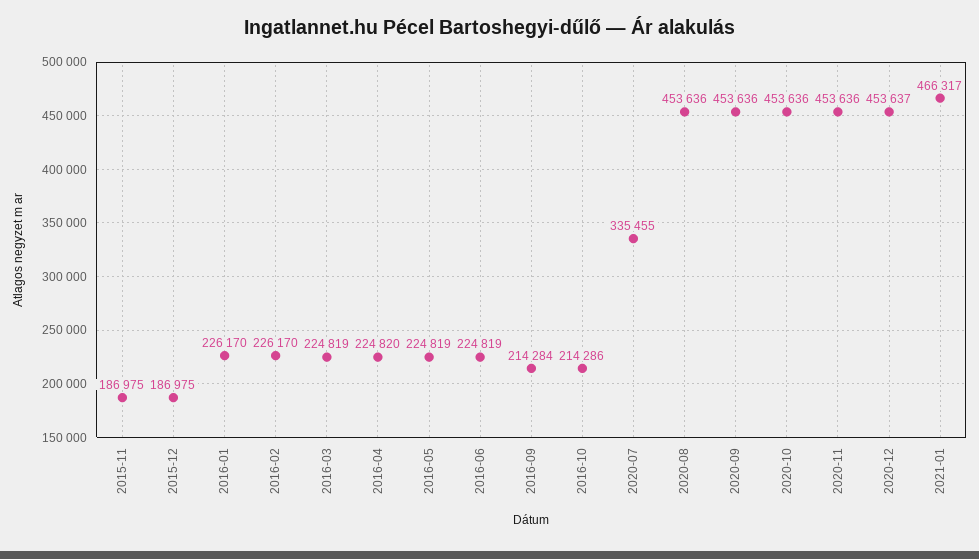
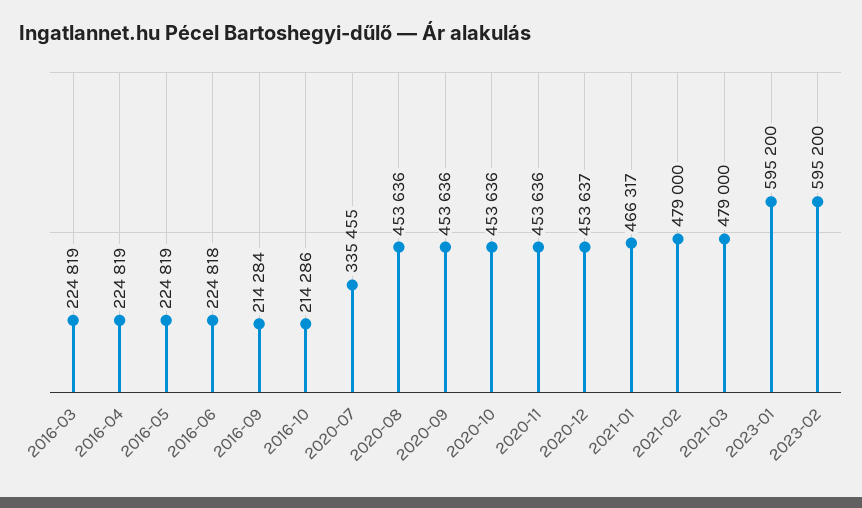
2015-11: 186975 -> none
2015-12: 186975 -> none
2016-01: 226170 -> none
2016-02: 226170 -> none
2016-04: 224820 -> 224819
2016-06: 224819 -> 224818
2021-02: none -> 479000
2021-03: none -> 479000
2023-01: none -> 595200
2023-02: none -> 595200

